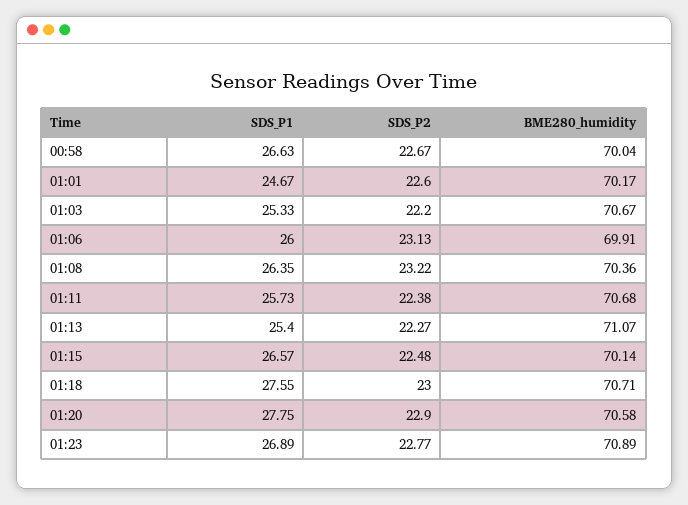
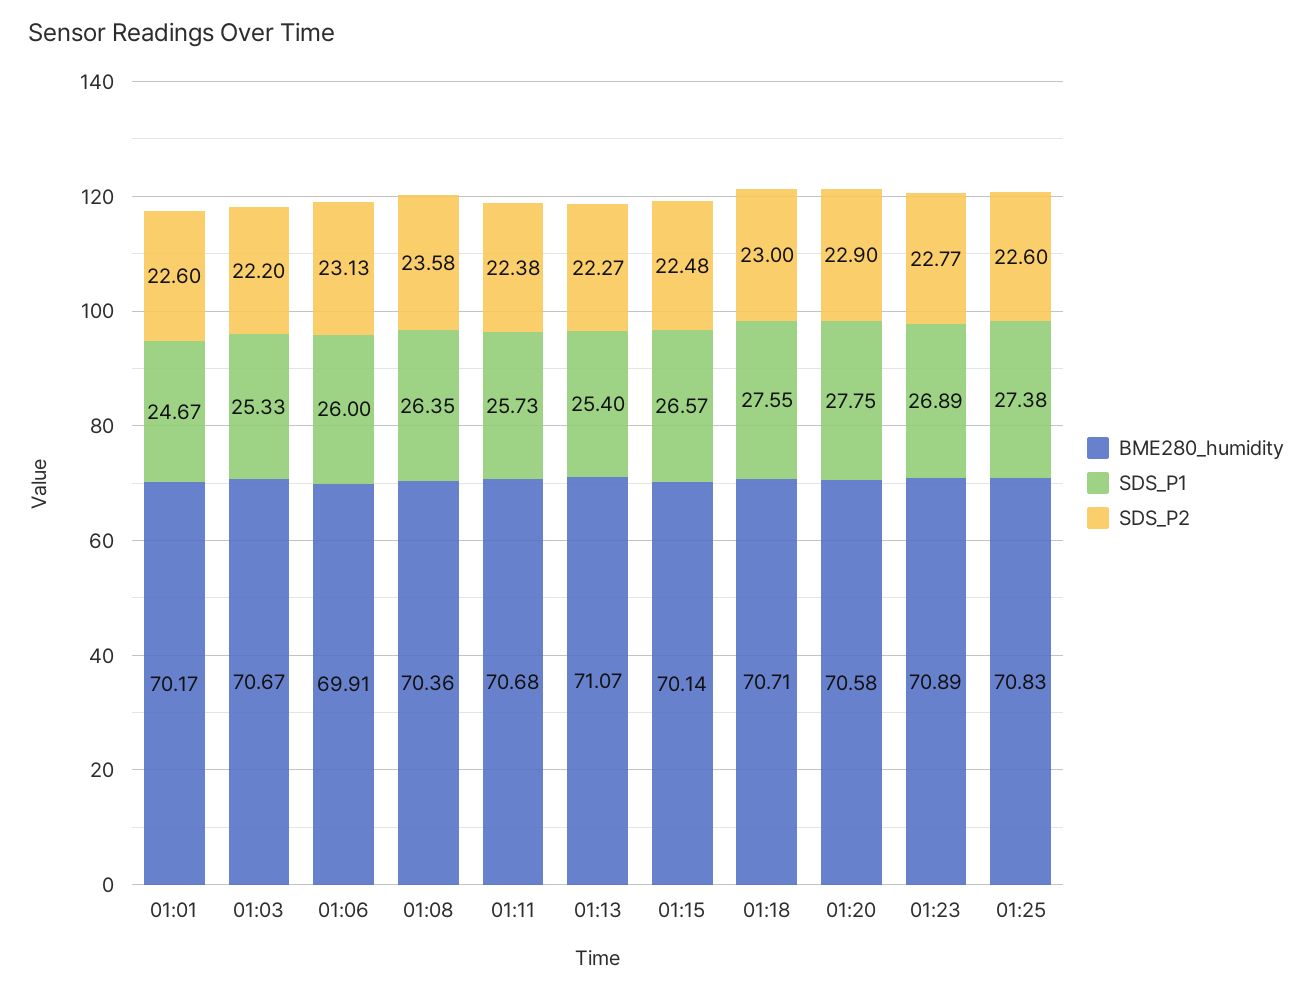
SDS_P1, 00:58: 26.63 -> none
SDS_P2, 00:58: 22.67 -> none
BME280_humidity, 00:58: 70.04 -> none
SDS_P2, 01:08: 23.22 -> 23.58
BME280_humidity, 01:25: none -> 70.83
SDS_P1, 01:25: none -> 27.38
SDS_P2, 01:25: none -> 22.6

